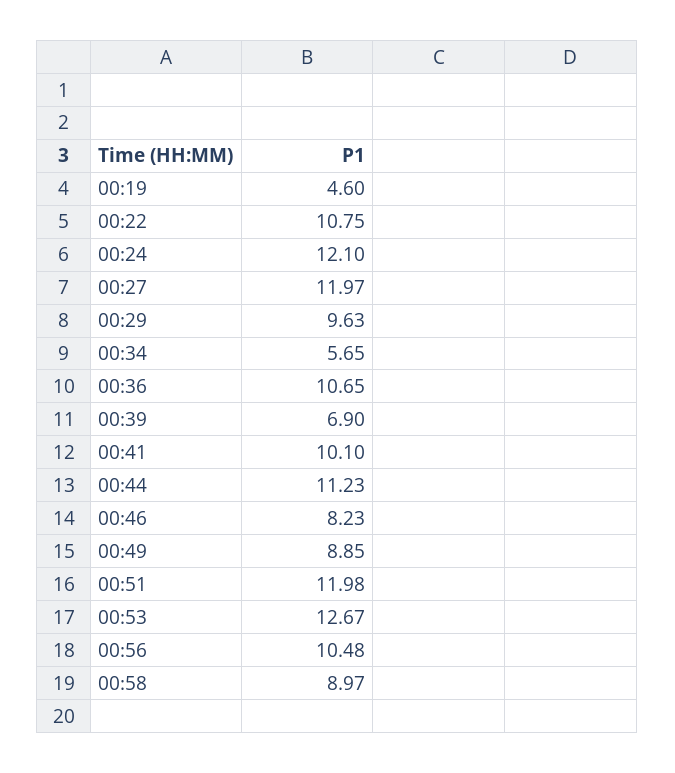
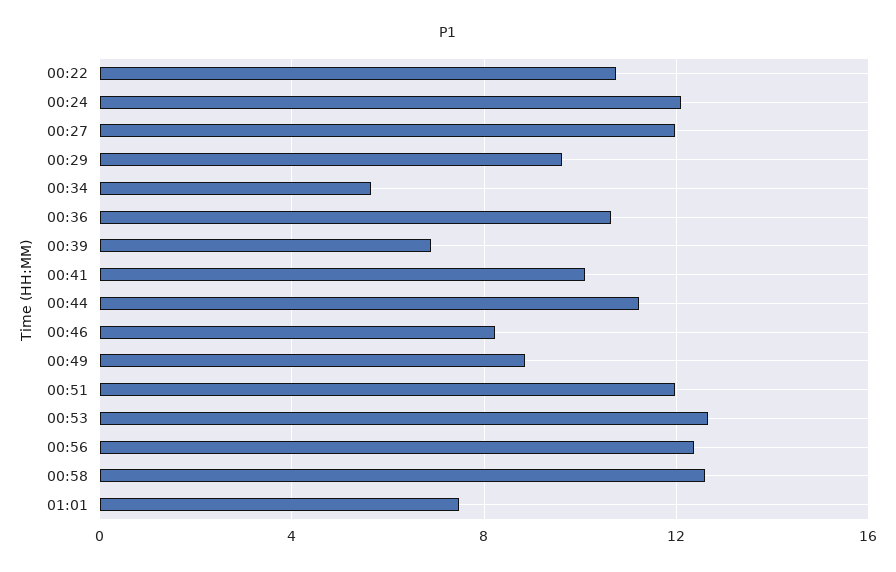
00:19: 4.6 -> none
00:56: 10.48 -> 12.5
00:58: 8.97 -> 12.5
01:01: none -> 7.5

